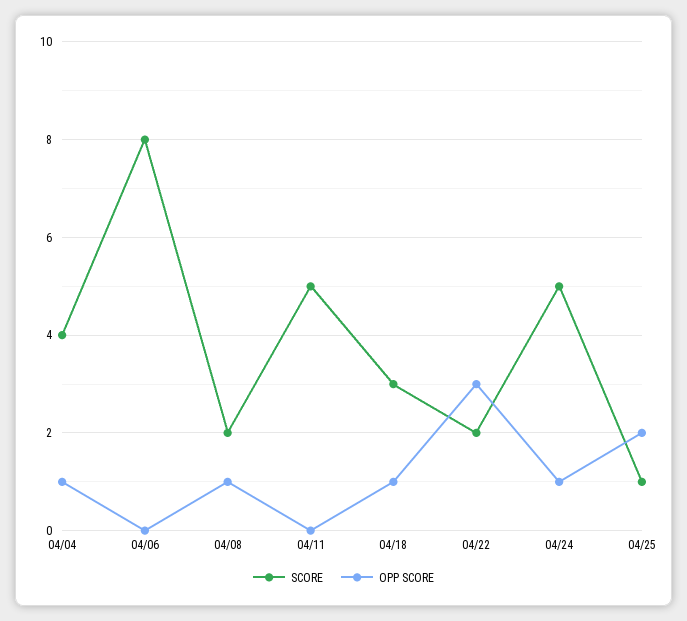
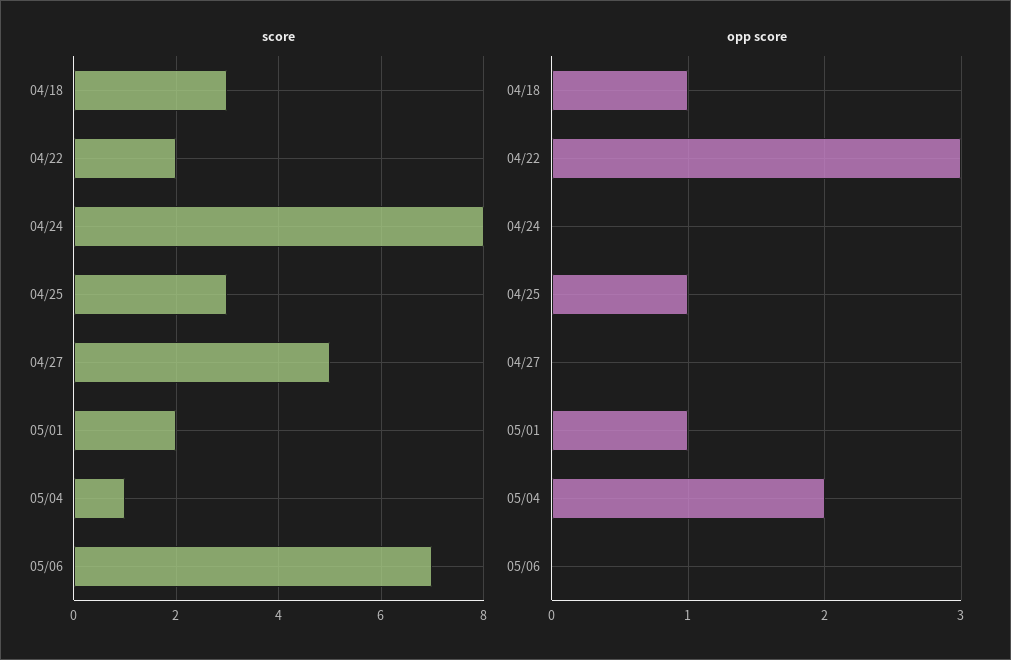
SCORE, 04/04: 4 -> none
OPP SCORE, 04/04: 1 -> none
SCORE, 04/06: 8 -> none
OPP SCORE, 04/06: 0 -> none
SCORE, 04/08: 2 -> none
OPP SCORE, 04/08: 1 -> none
SCORE, 04/11: 5 -> none
OPP SCORE, 04/11: 0 -> none
SCORE, 04/24: 5 -> 8
OPP SCORE, 04/24: 1 -> 0
SCORE, 04/25: 1 -> 3
OPP SCORE, 04/25: 2 -> 1
SCORE, 04/27: none -> 5
SCORE, 05/01: none -> 2
SCORE, 05/04: none -> 1
SCORE, 05/06: none -> 7
OPP SCORE, 04/27: none -> 0
OPP SCORE, 05/01: none -> 1
OPP SCORE, 05/04: none -> 2
OPP SCORE, 05/06: none -> 0

